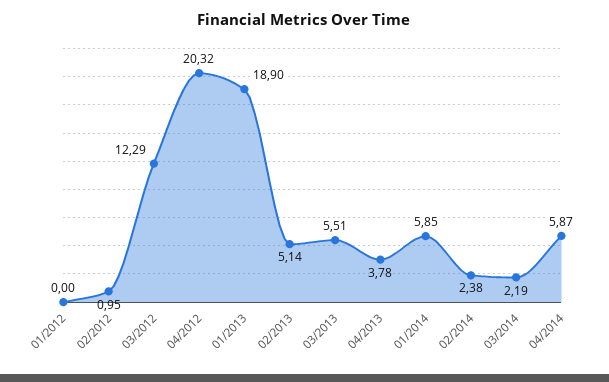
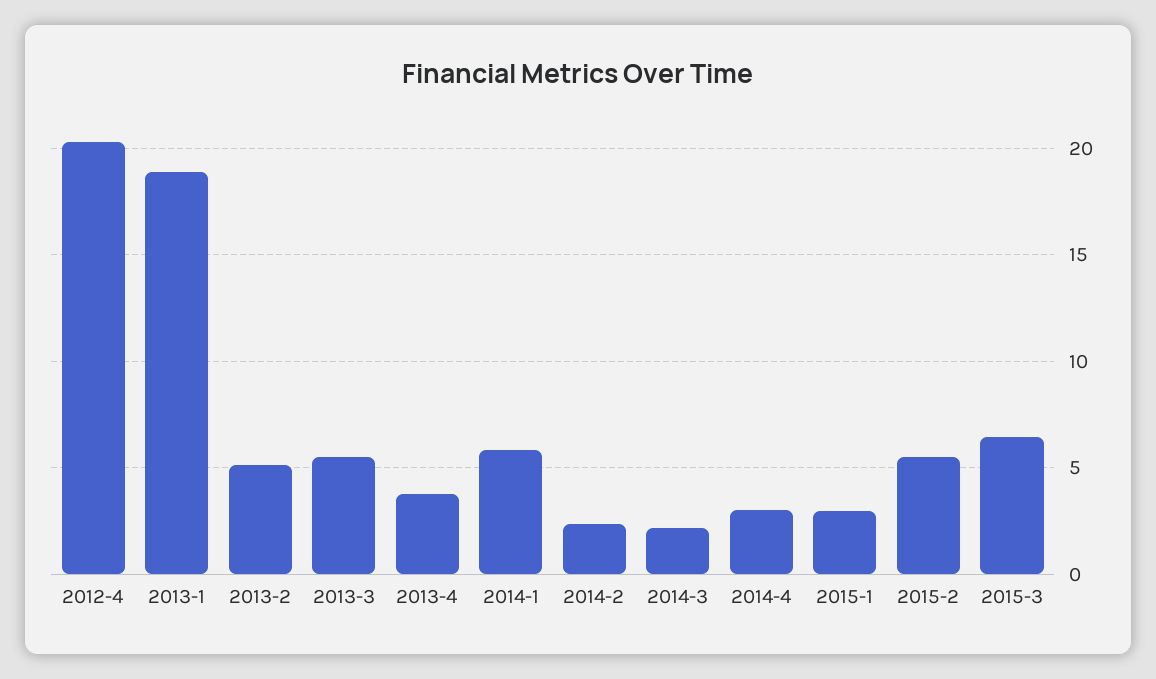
01/2012: 0 -> none
02/2012: 0.95 -> none
03/2012: 12.29 -> none
04/2014: 5.87 -> 3
2015-1: none -> 3
2015-2: none -> 5.5
2015-3: none -> 6.5

